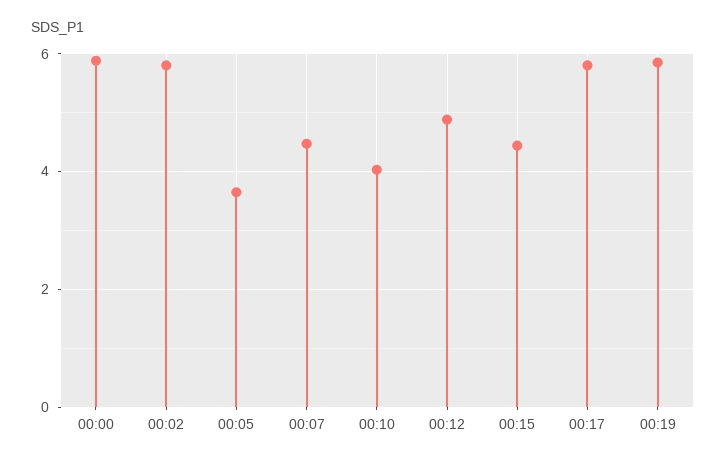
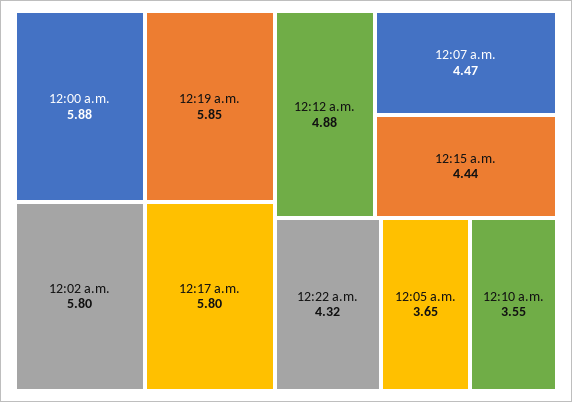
00:10: 4 -> 3.55
12:22 a.m.: none -> 4.32

